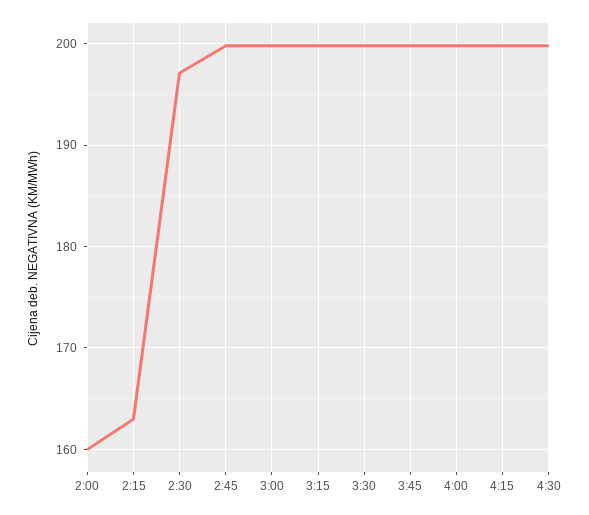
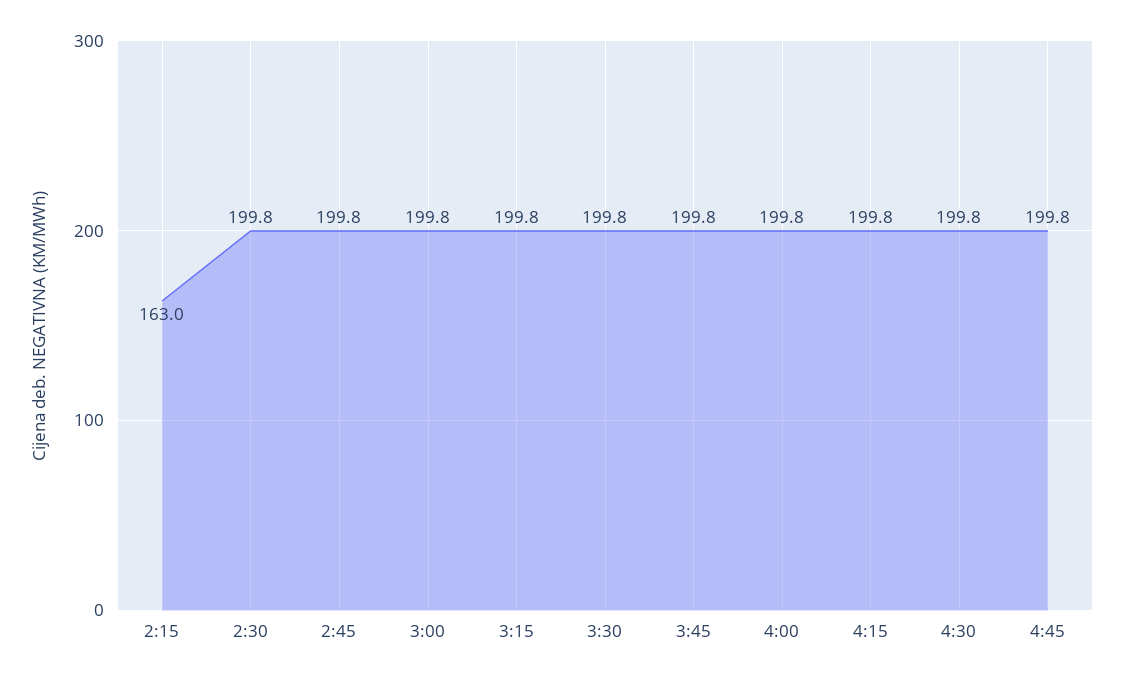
2:00: 160 -> none
2:30: 197 -> 199.8
4:45: none -> 199.8

